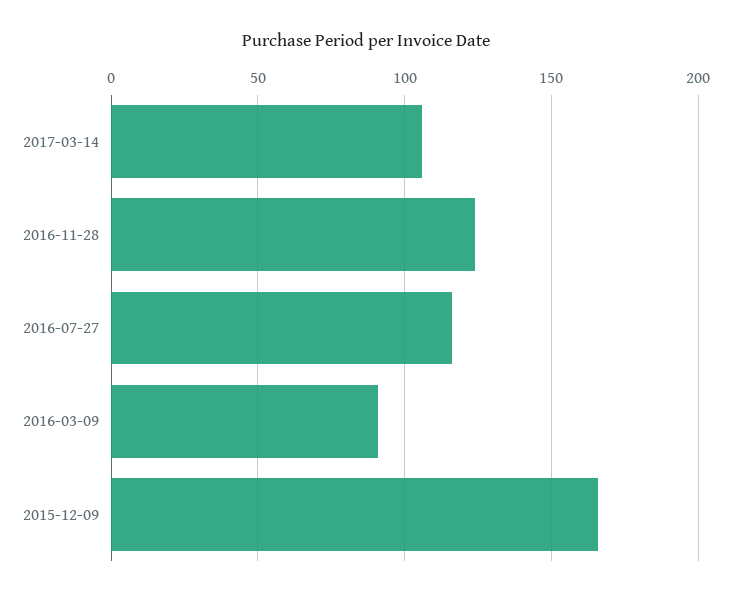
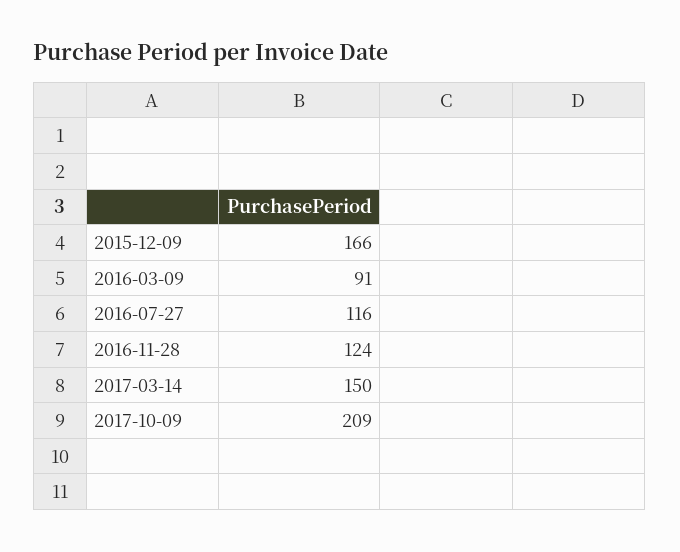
2017-03-14: 105 -> 150
2017-10-09: none -> 209

